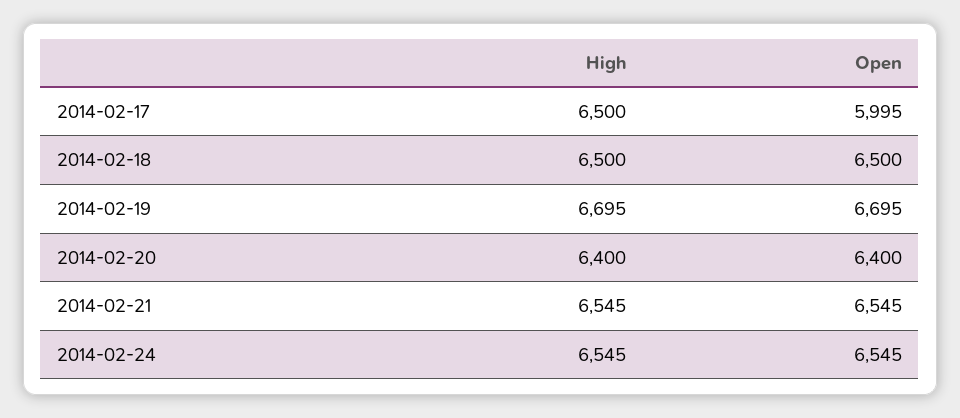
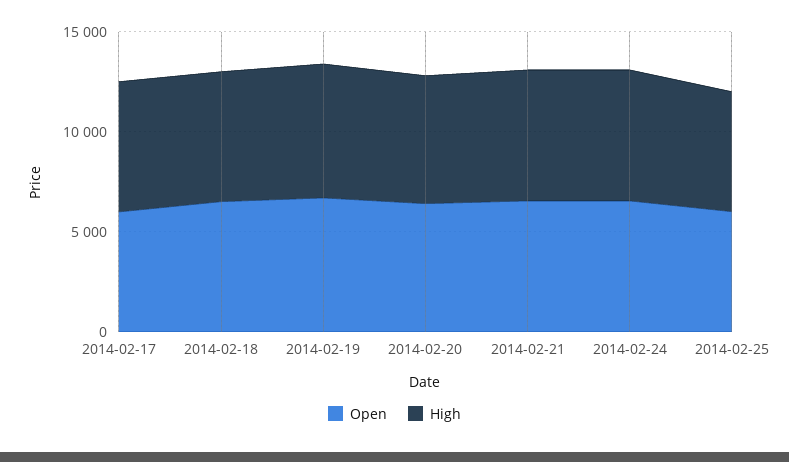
Open, 2014-02-25: none -> 6000
High, 2014-02-25: none -> 6000

